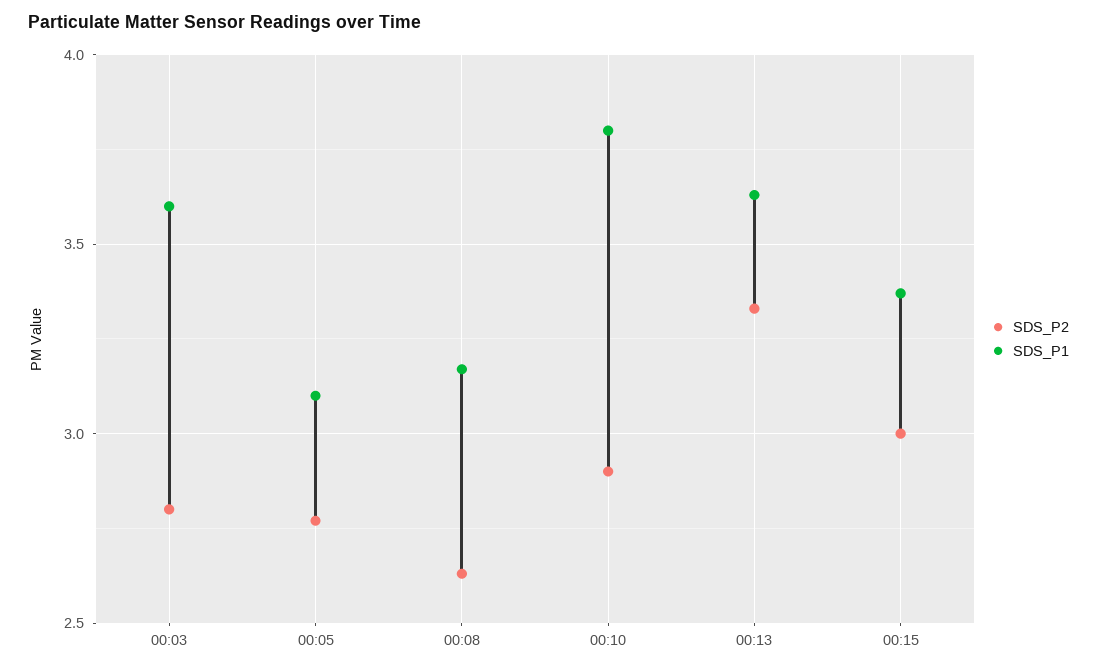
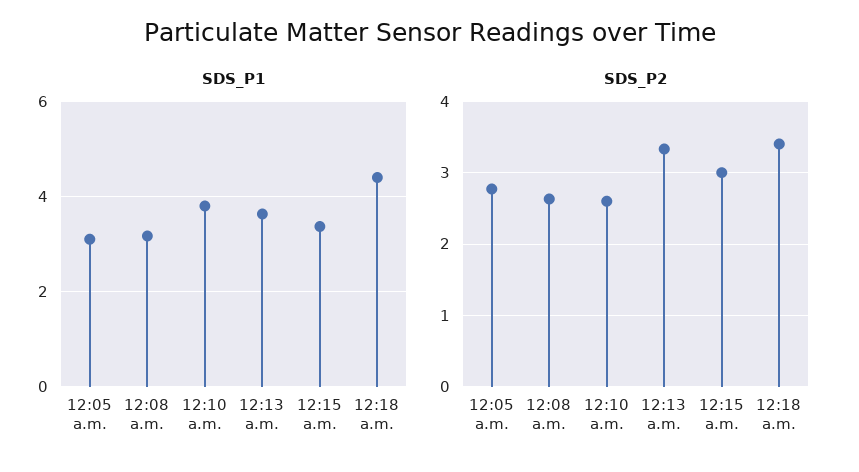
SDS_P2, 00:03: 2.8 -> none
SDS_P1, 00:03: 3.6 -> none
SDS_P2, 00:10: 2.9 -> 2.6
SDS_P1, 12:18 a.m.: none -> 4.4
SDS_P2, 12:18 a.m.: none -> 3.4

